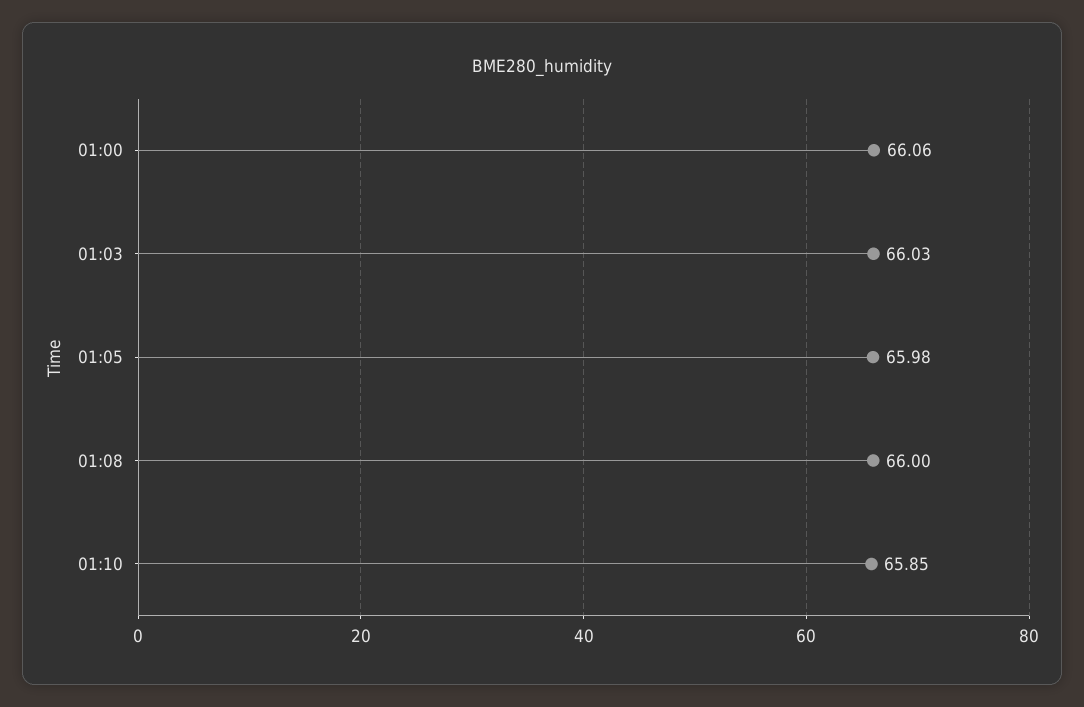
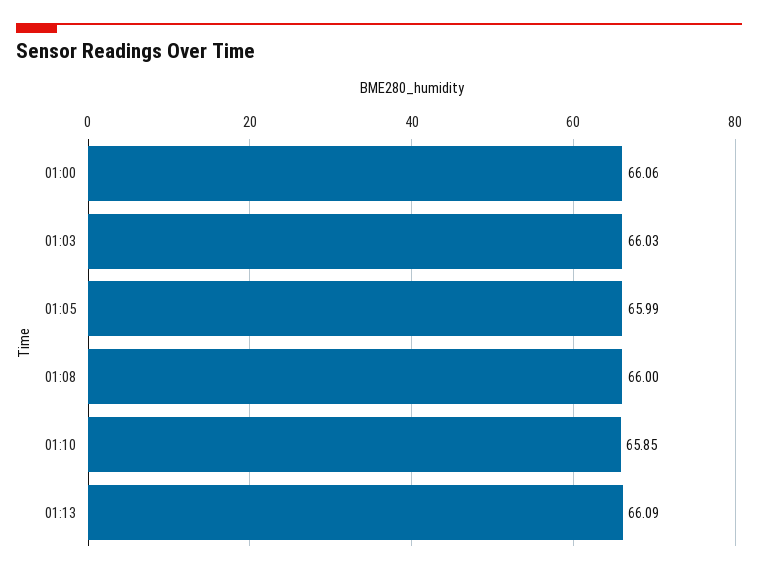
01:05: 65.98 -> 65.99
01:13: none -> 66.09

